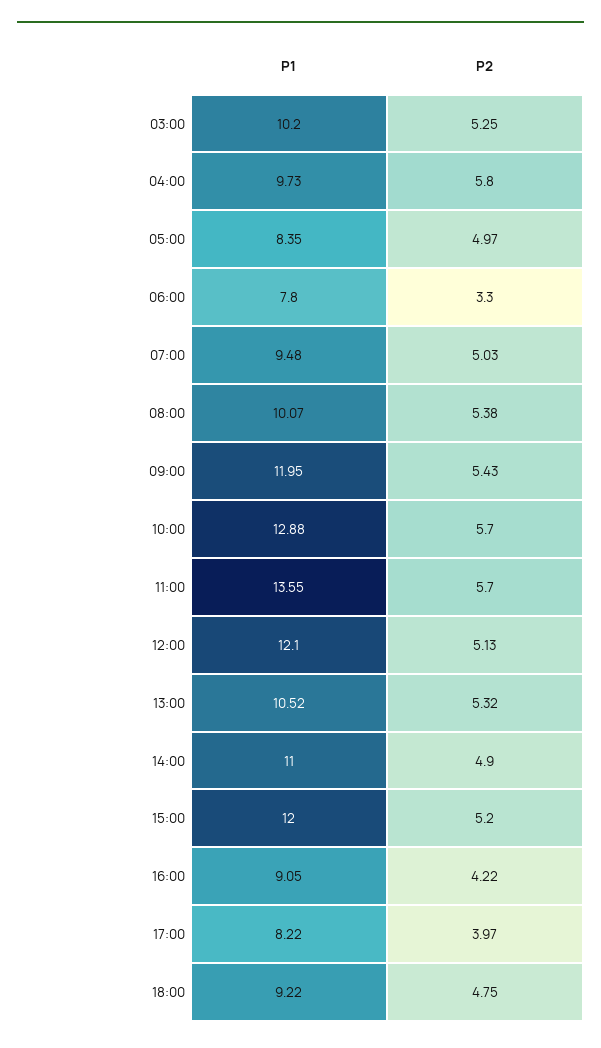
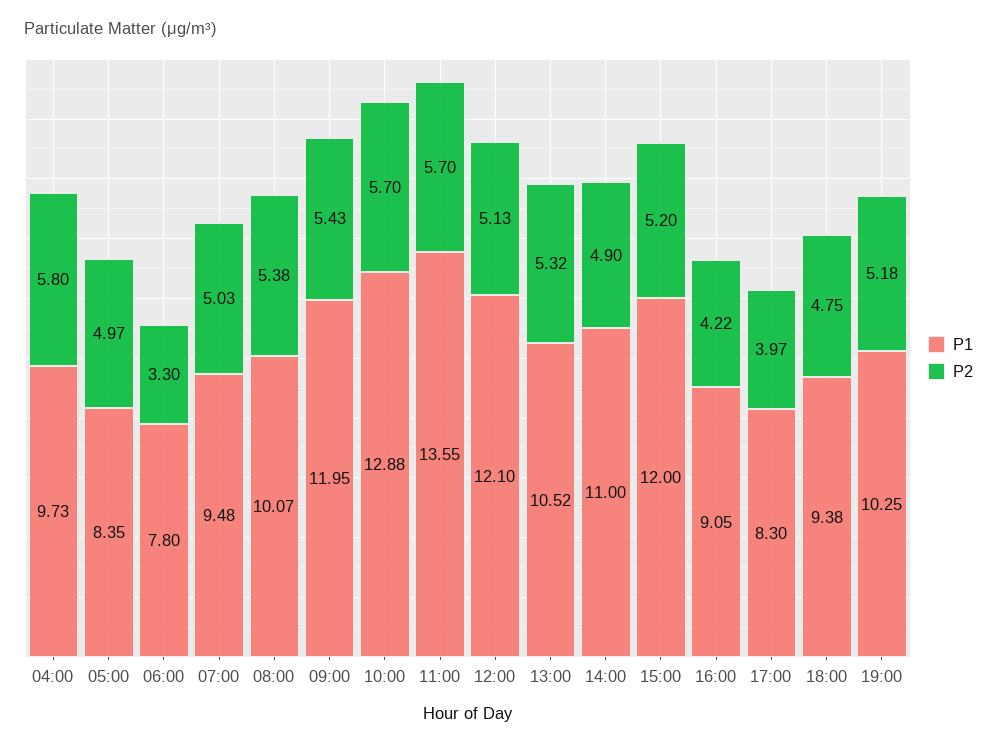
P1, 03:00: 10.2 -> none
P2, 03:00: 5.25 -> none
P1, 17:00: 8.22 -> 8.3
P1, 18:00: 9.22 -> 9.38
P1, 19:00: none -> 10.25
P2, 19:00: none -> 5.18

